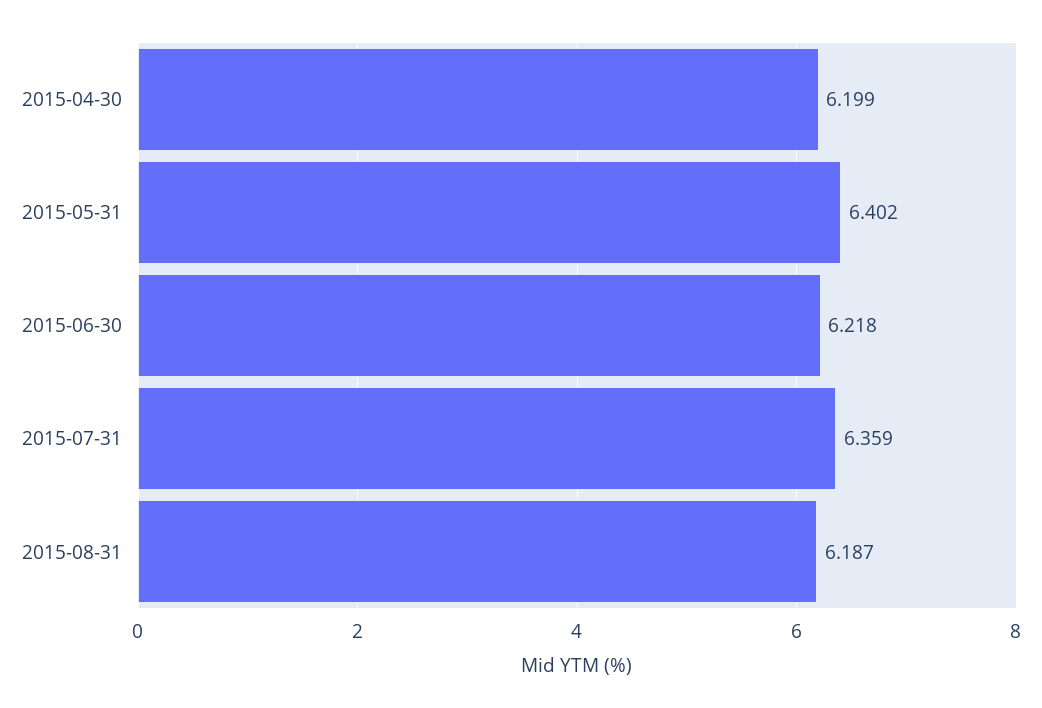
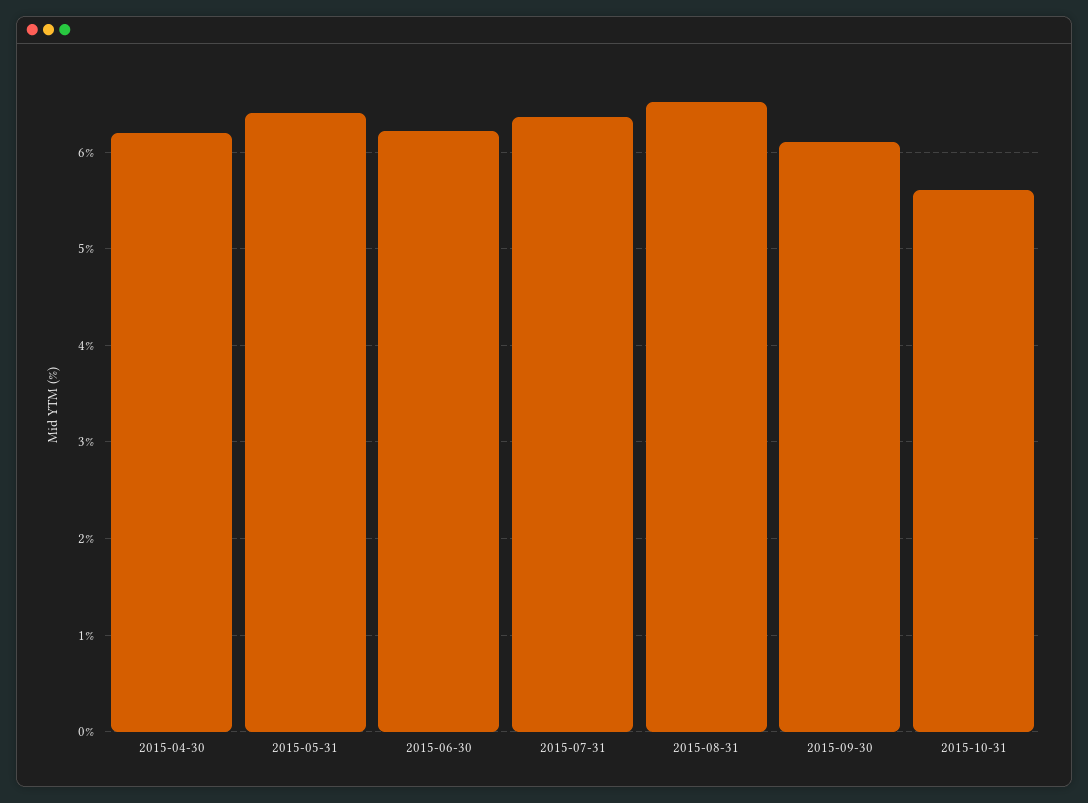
2015-08-31: 6.187 -> 6.5
2015-09-30: none -> 6.1
2015-10-31: none -> 5.6

